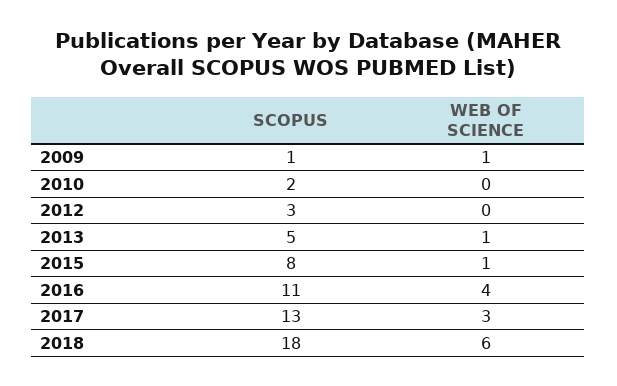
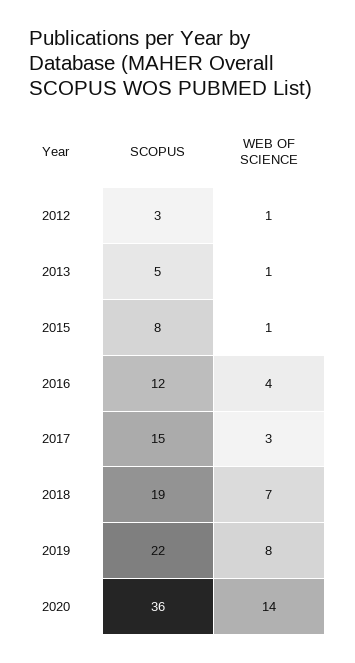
SCOPUS, 2009: 1 -> none
WEB OF SCIENCE, 2009: 1 -> none
SCOPUS, 2010: 2 -> none
WEB OF SCIENCE, 2010: 0 -> none
WEB OF SCIENCE, 2012: 0 -> 1
SCOPUS, 2016: 11 -> 12
SCOPUS, 2017: 13 -> 15
SCOPUS, 2018: 18 -> 19
WEB OF SCIENCE, 2018: 6 -> 7
SCOPUS, 2019: none -> 22
WEB OF SCIENCE, 2019: none -> 8
SCOPUS, 2020: none -> 36
WEB OF SCIENCE, 2020: none -> 14

